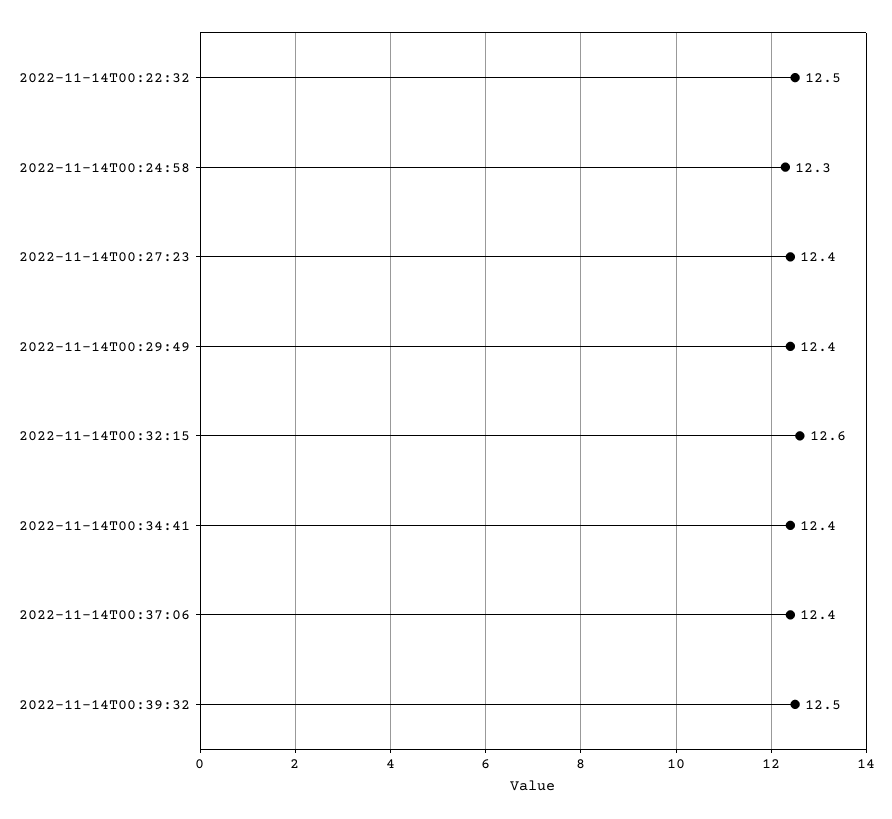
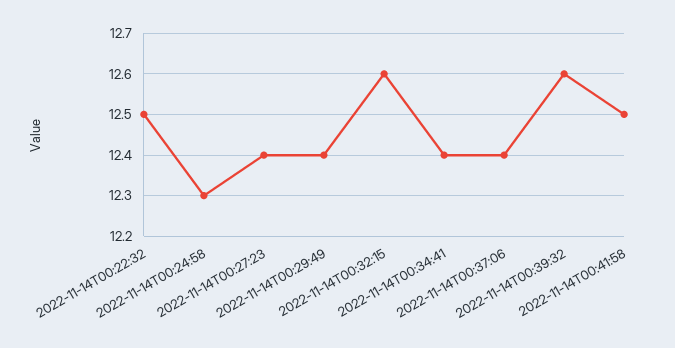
2022-11-14T00:39:32: 12.5 -> 12.6
2022-11-14T00:41:58: none -> 12.5

